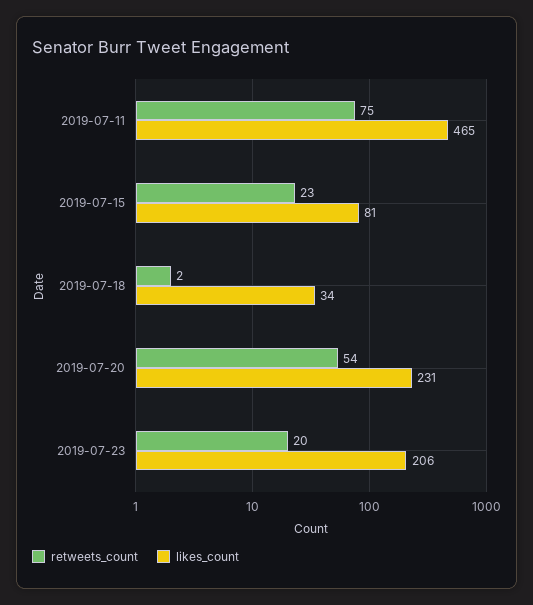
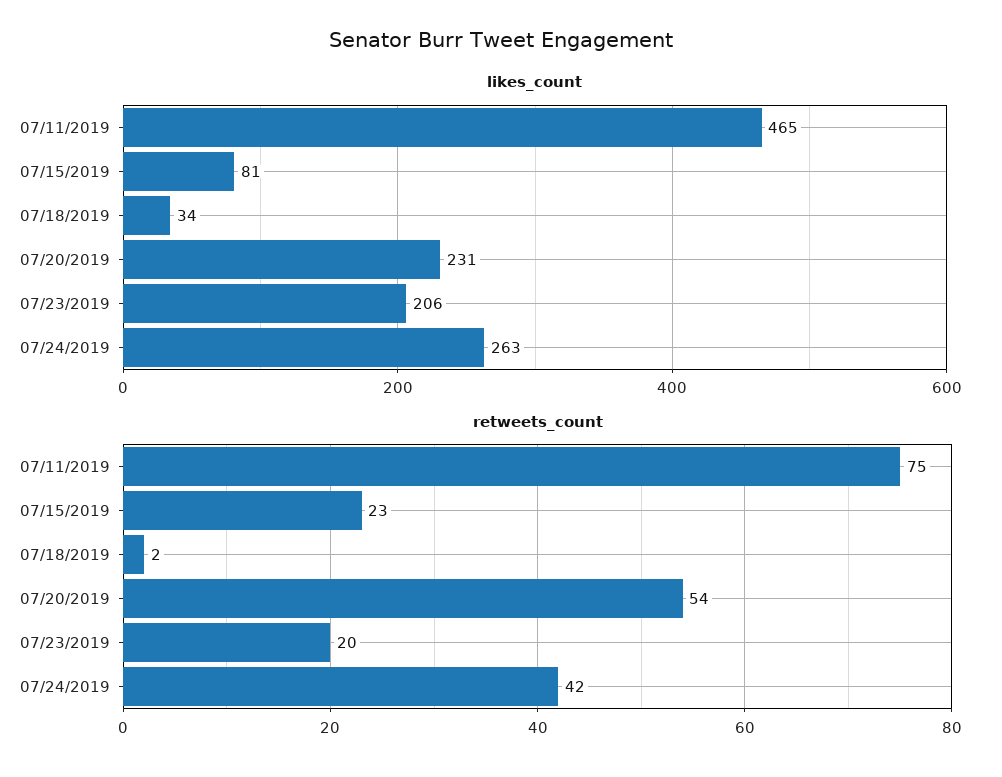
likes_count, 07/24/2019: none -> 263
retweets_count, 07/24/2019: none -> 42

